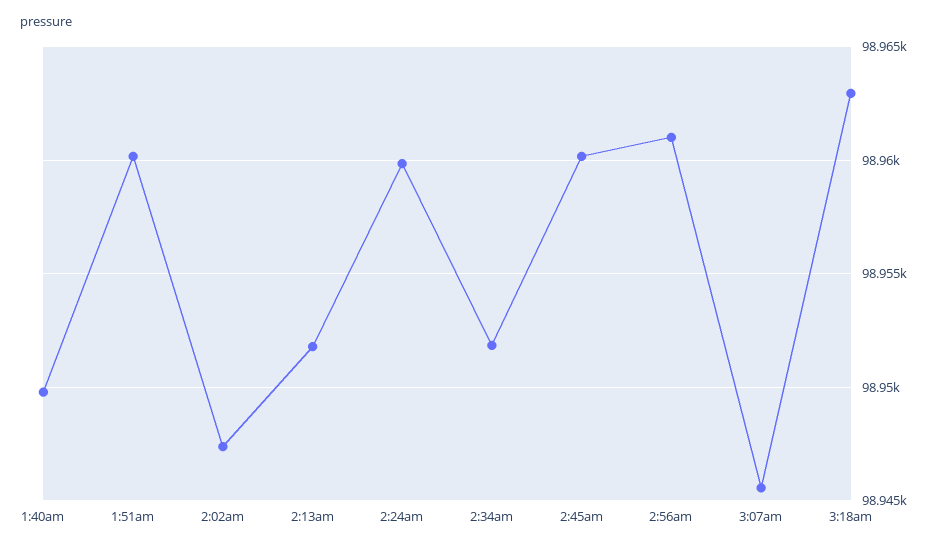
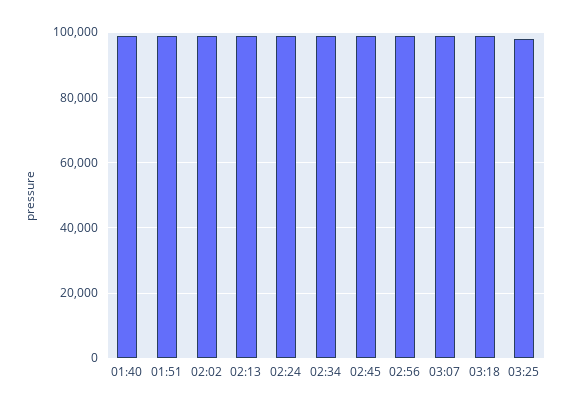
03:25: none -> 98000

